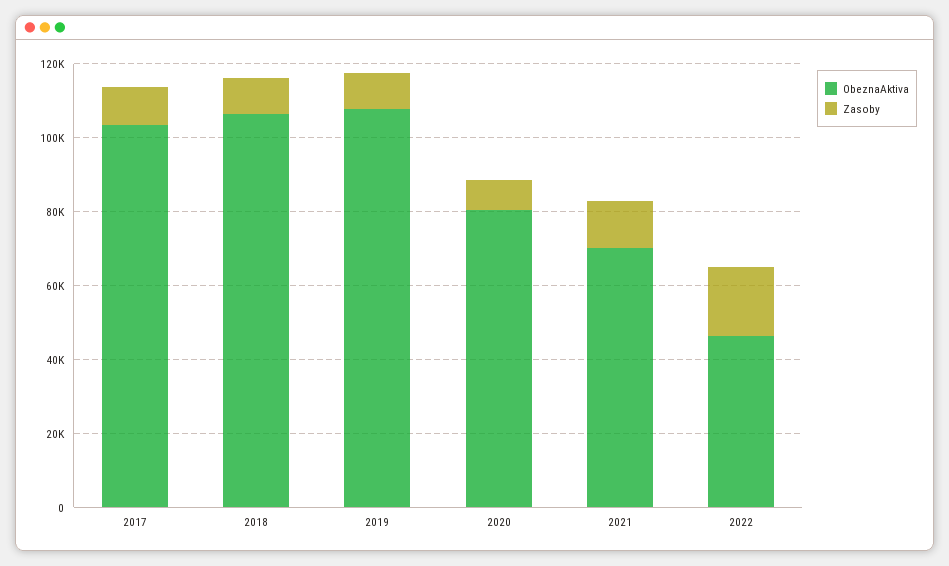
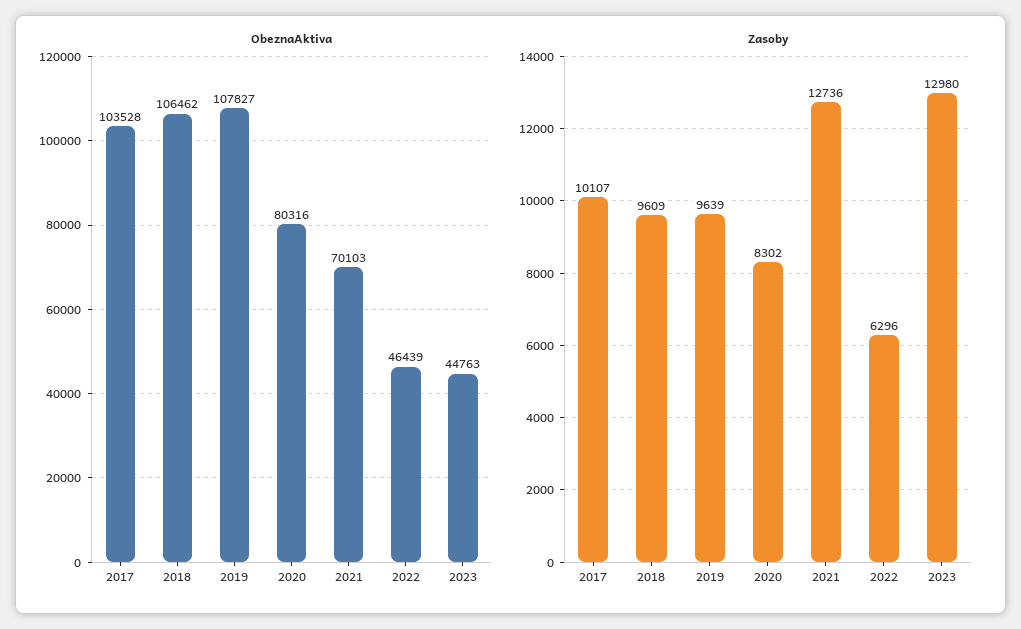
Zasoby, 2022: 20000 -> 6296
ObeznaAktiva, 2023: none -> 44763
Zasoby, 2023: none -> 12980

